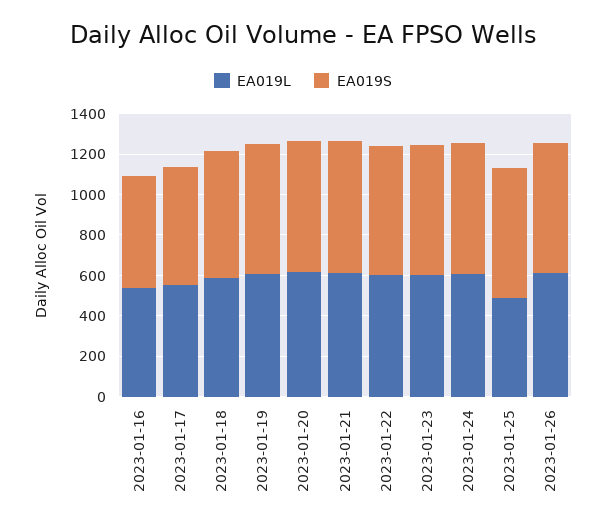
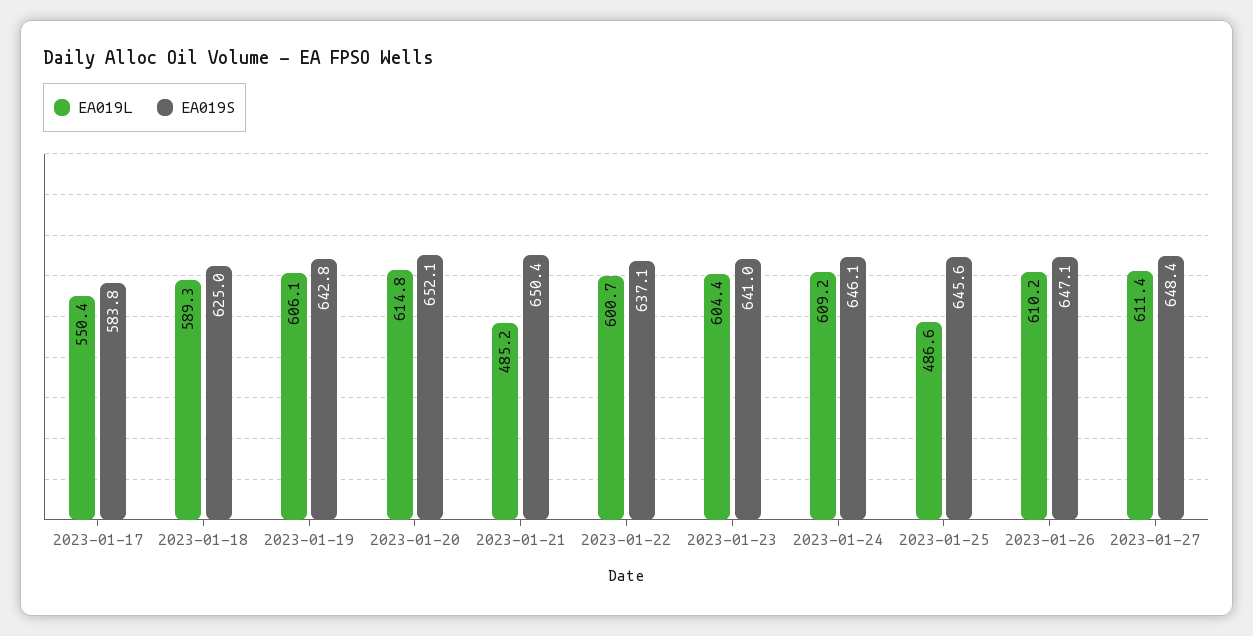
EA019L, 2023-01-16: 550 -> none
EA019S, 2023-01-16: 550 -> none
EA019L, 2023-01-21: 600 -> 485.2
EA019L, 2023-01-27: none -> 611.4
EA019S, 2023-01-27: none -> 648.4

